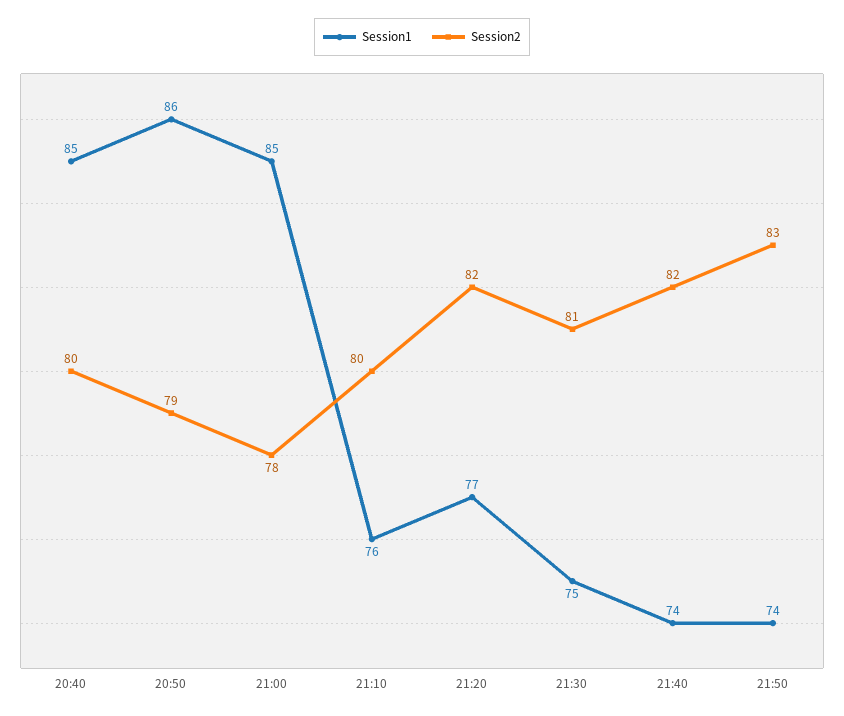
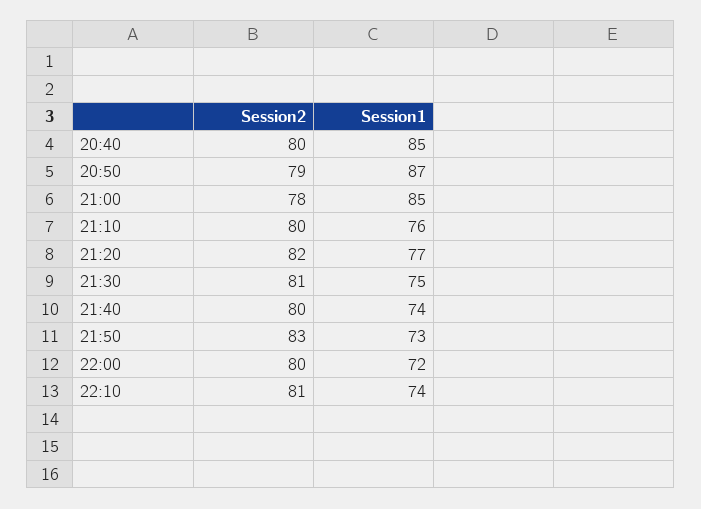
Session1, 20:50: 86 -> 87
Session2, 21:40: 82 -> 80
Session1, 21:50: 74 -> 73
Session2, 22:00: none -> 80
Session1, 22:00: none -> 72
Session2, 22:10: none -> 81
Session1, 22:10: none -> 74

